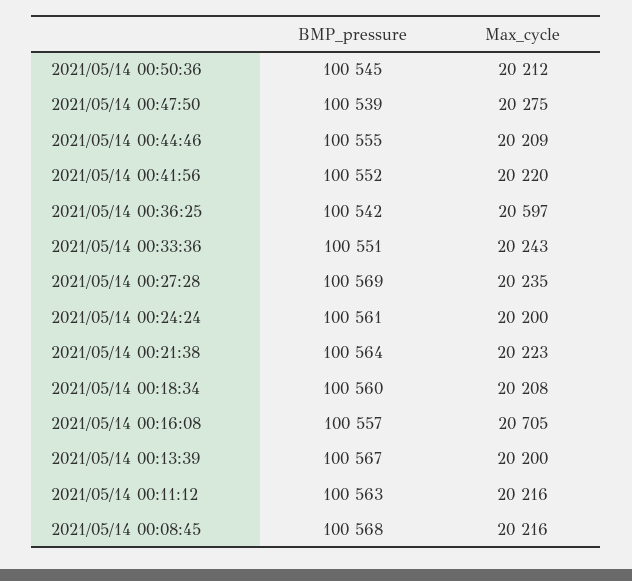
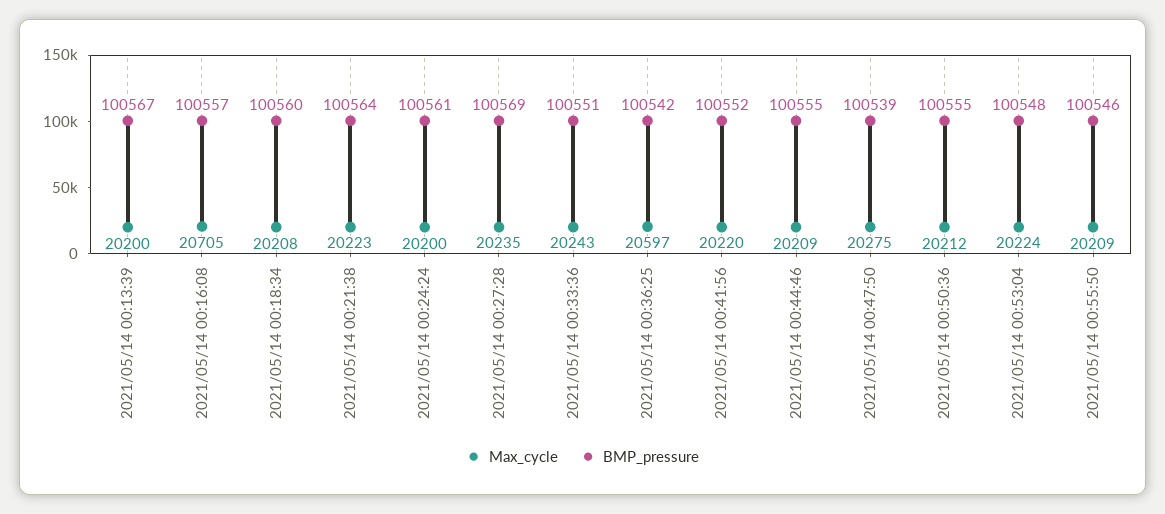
BMP_pressure, 2021/05/14 00:50:36: 100545 -> 100555
BMP_pressure, 2021/05/14 00:11:12: 100563 -> none
Max_cycle, 2021/05/14 00:11:12: 20216 -> none
BMP_pressure, 2021/05/14 00:08:45: 100568 -> none
Max_cycle, 2021/05/14 00:08:45: 20216 -> none
Max_cycle, 2021/05/14 00:53:04: none -> 20224
BMP_pressure, 2021/05/14 00:53:04: none -> 100548
Max_cycle, 2021/05/14 00:55:50: none -> 20209
BMP_pressure, 2021/05/14 00:55:50: none -> 100546

